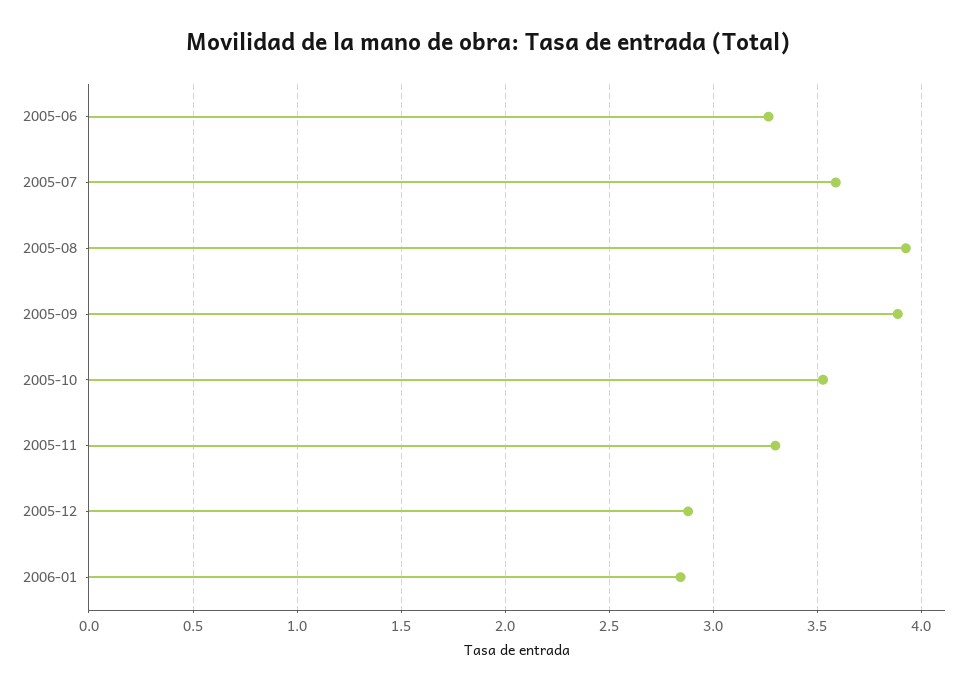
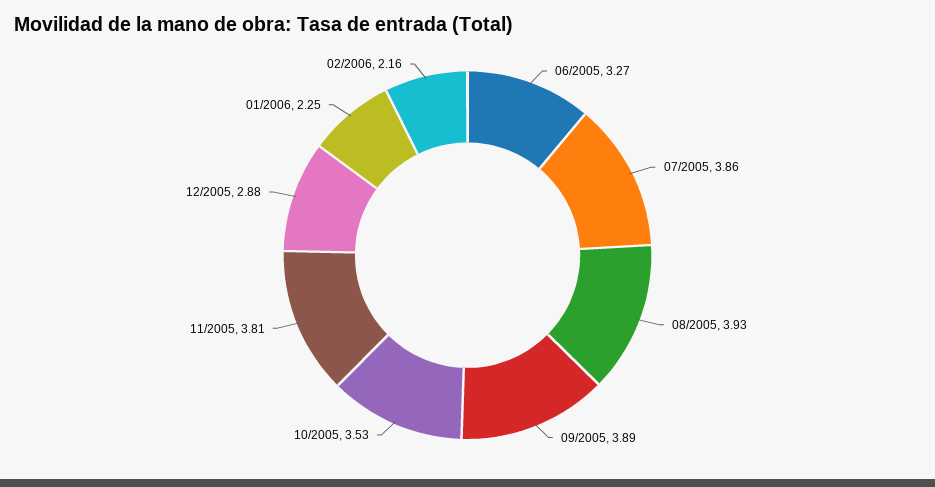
2005-07: 3.6 -> 3.86
2005-11: 3.3 -> 3.81
2006-01: 2.85 -> 2.25
02/2006: none -> 2.16

